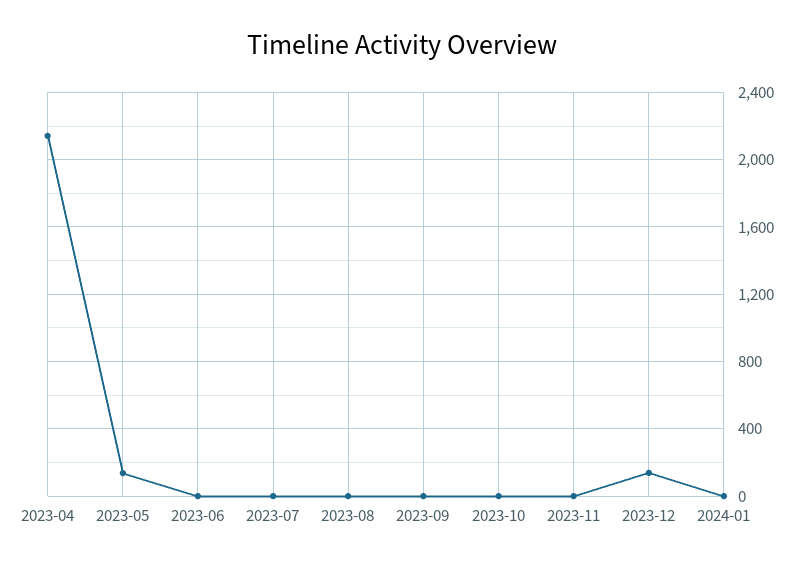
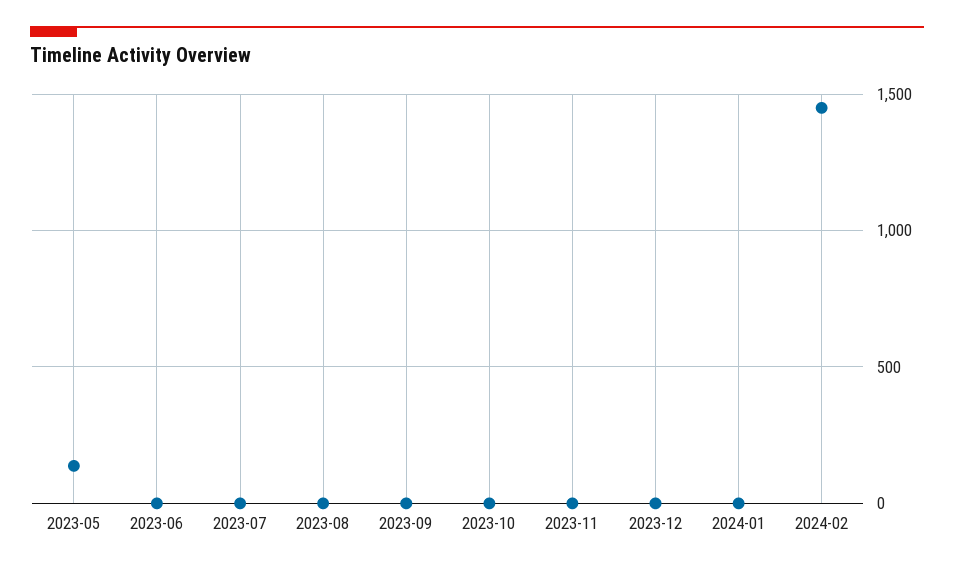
2023-04: 2150 -> none
2023-12: 150 -> 0
2024-02: none -> 1450

